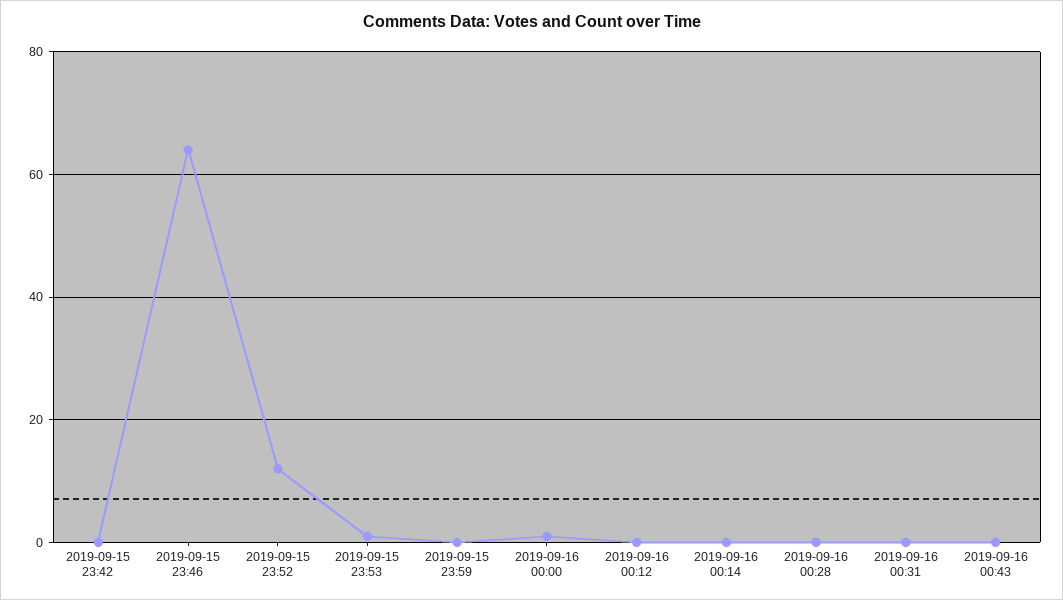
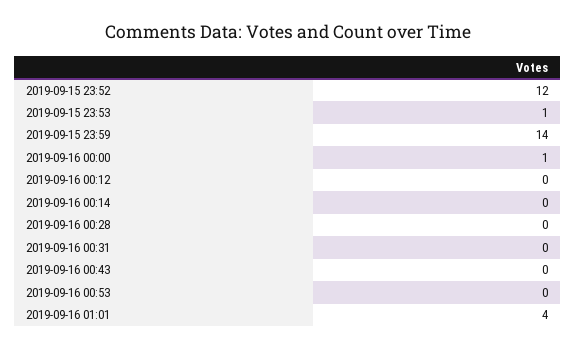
2019-09-15 23:42: 0 -> none
2019-09-15 23:46: 65 -> none
2019-09-15 23:59: 0 -> 14
2019-09-16 00:53: none -> 0
2019-09-16 01:01: none -> 4

